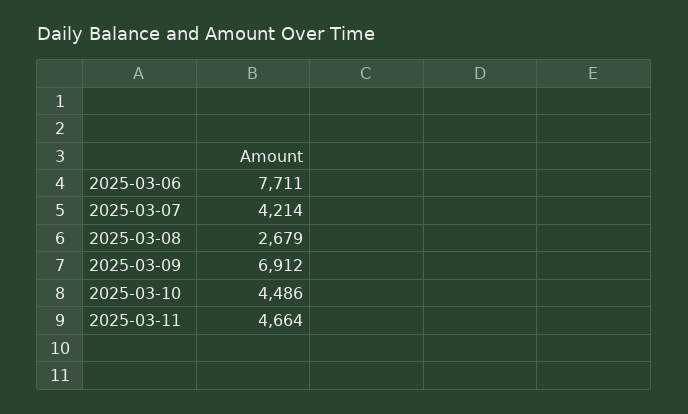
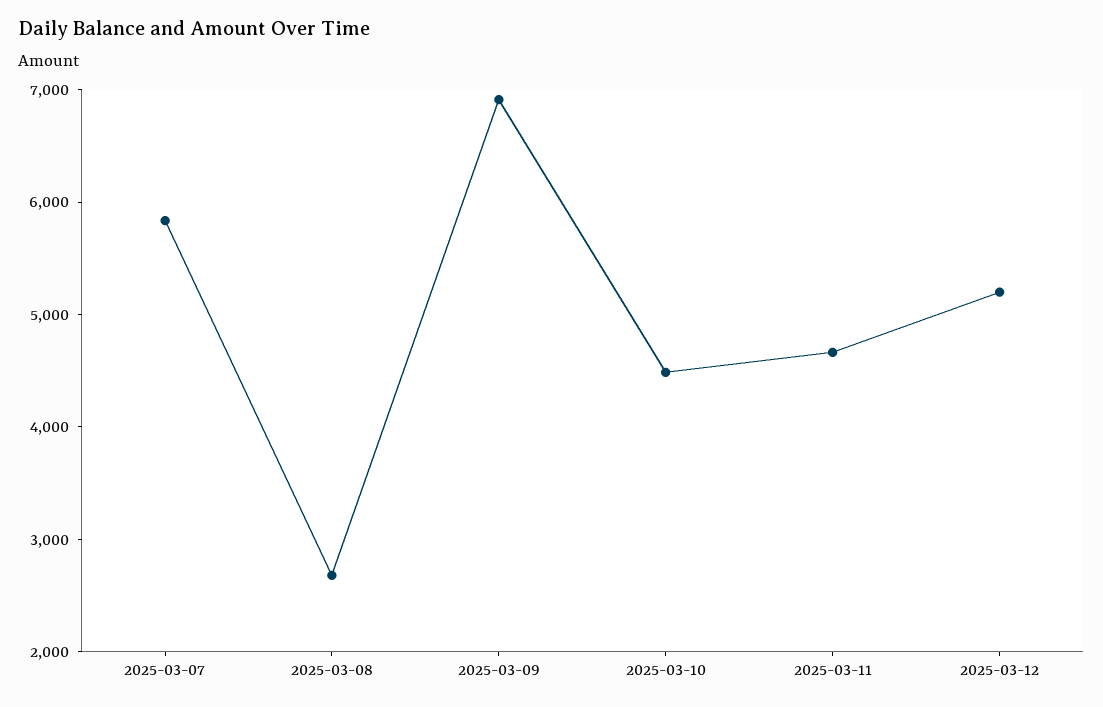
2025-03-06: 7711 -> none
2025-03-07: 4214 -> 5800
2025-03-12: none -> 5200

